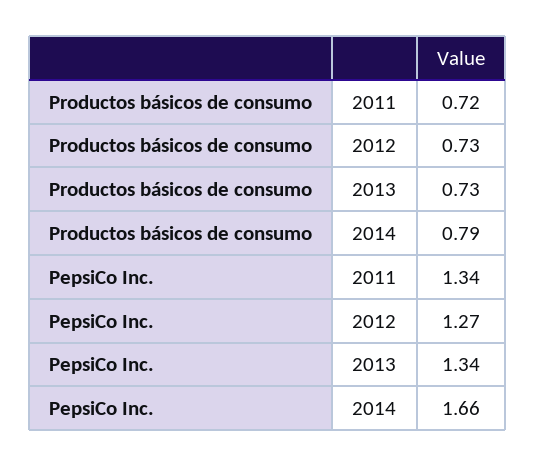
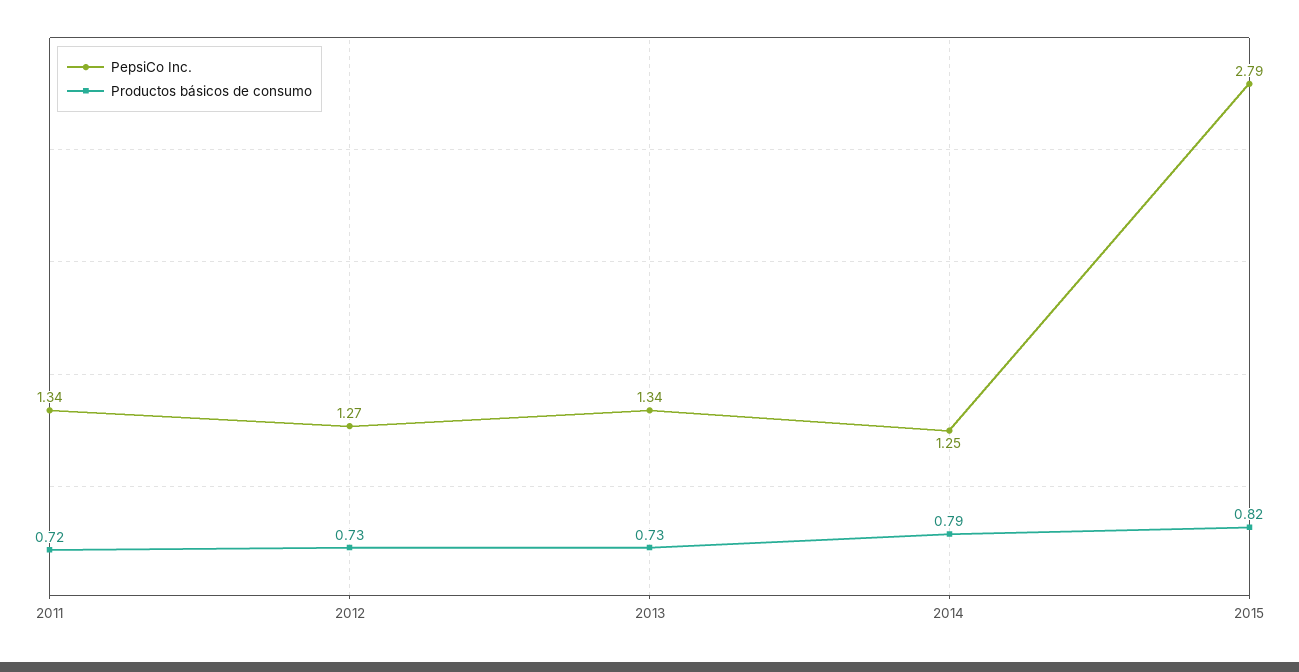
PepsiCo Inc., 2014: 1.66 -> 1.25
PepsiCo Inc., 2015: none -> 2.79
Productos básicos de consumo, 2015: none -> 0.82

